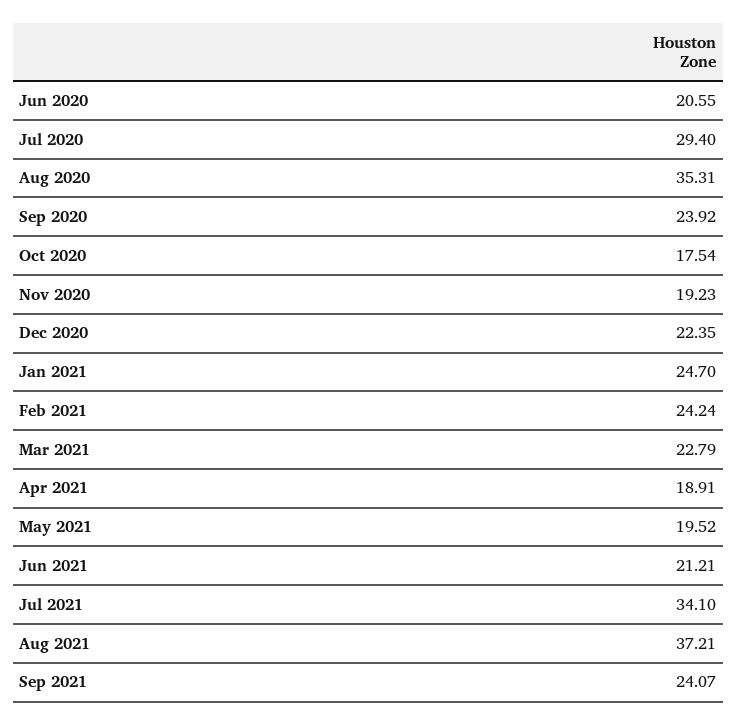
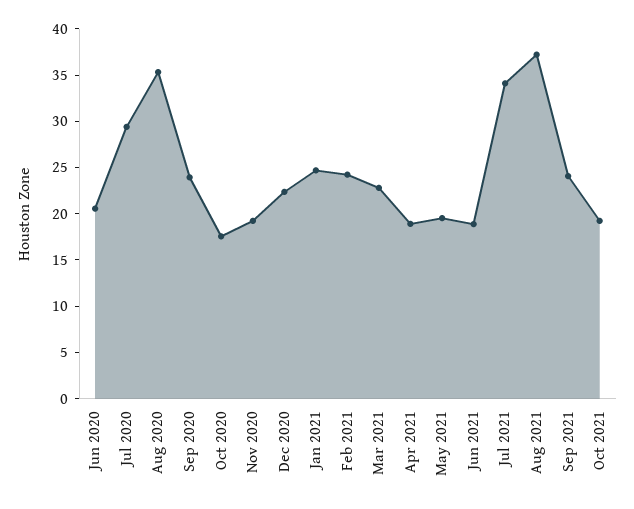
Jun 2021: 21.21 -> 19
Oct 2021: none -> 19

